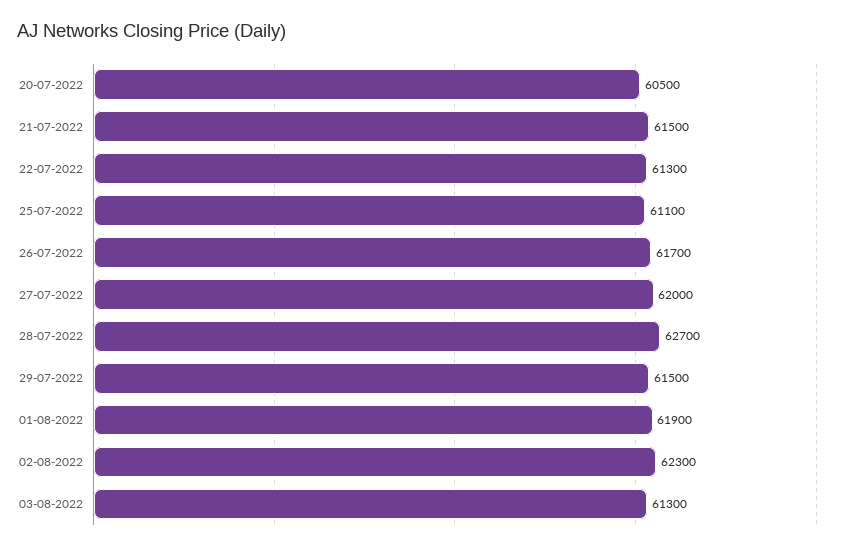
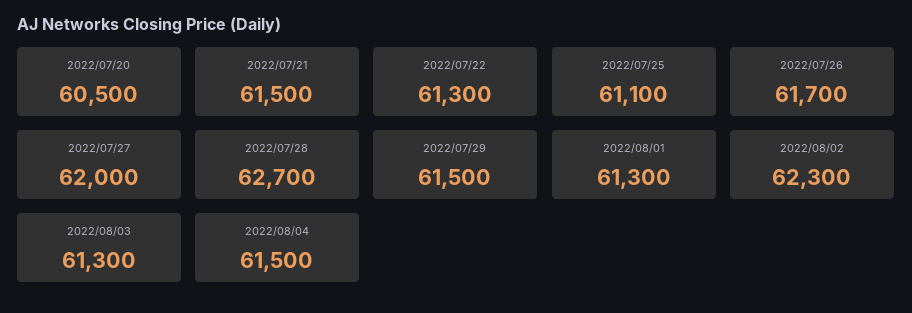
01-08-2022: 61900 -> 61300
2022/08/04: none -> 61500

